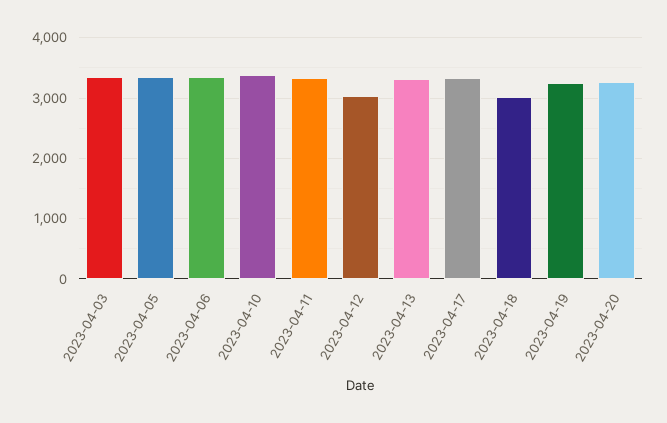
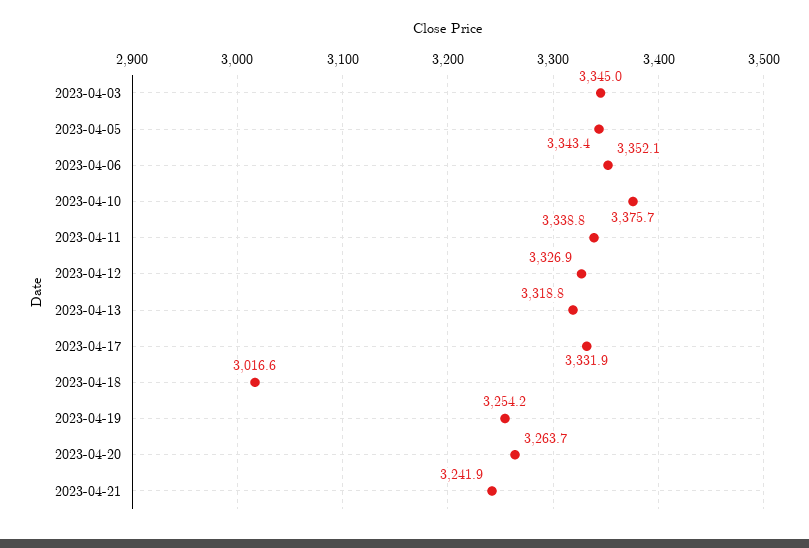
2023-04-12: 3000 -> 3326.9
2023-04-21: none -> 3241.9

